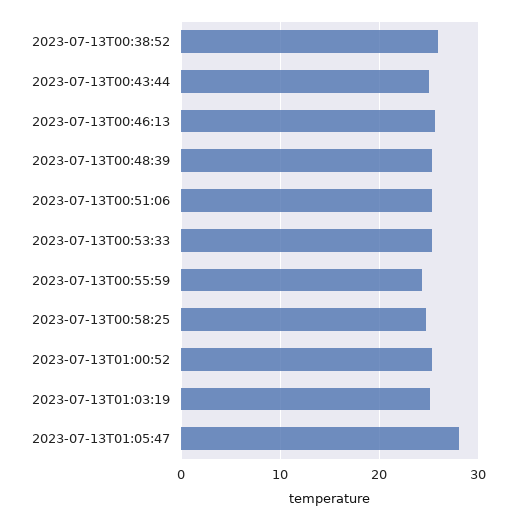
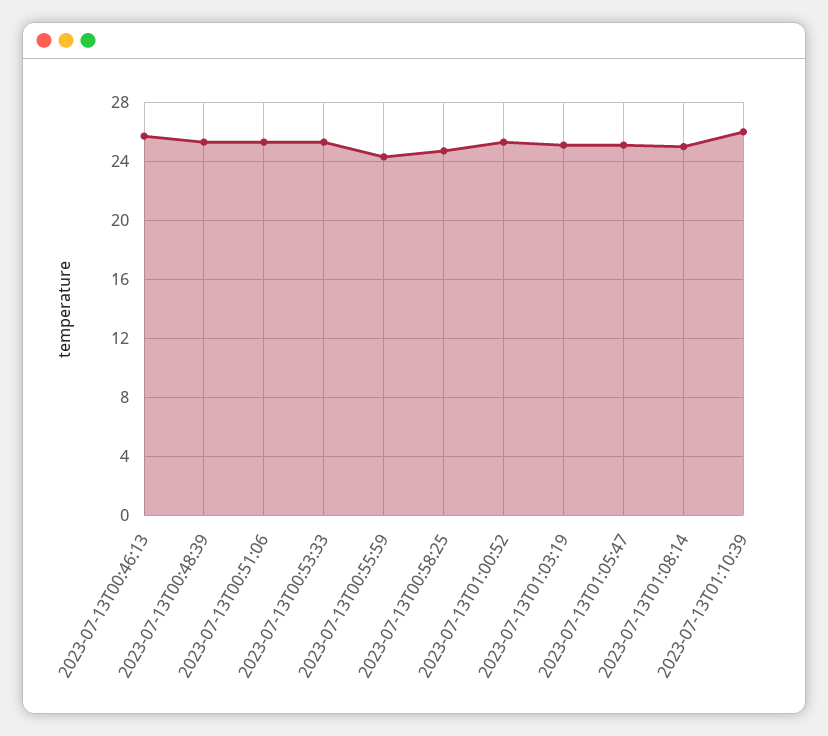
2023-07-13T00:38:52: 26 -> none
2023-07-13T00:43:44: 25 -> none
2023-07-13T01:05:47: 28 -> 25
2023-07-13T01:08:14: none -> 25
2023-07-13T01:10:39: none -> 26

